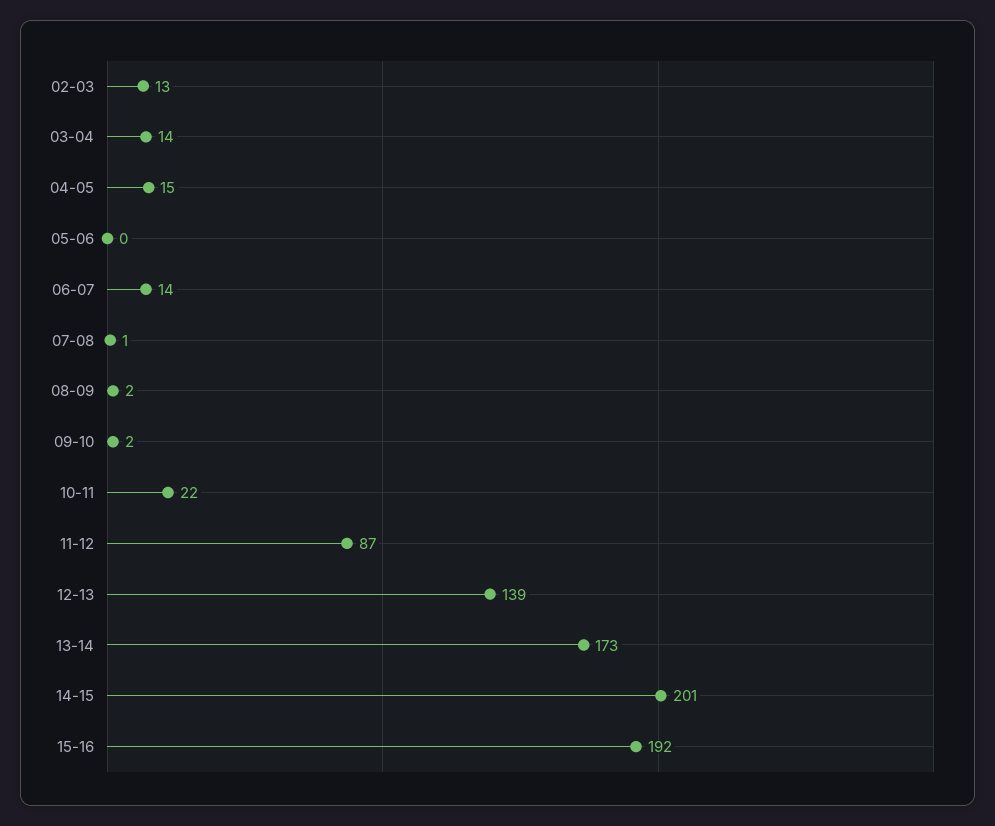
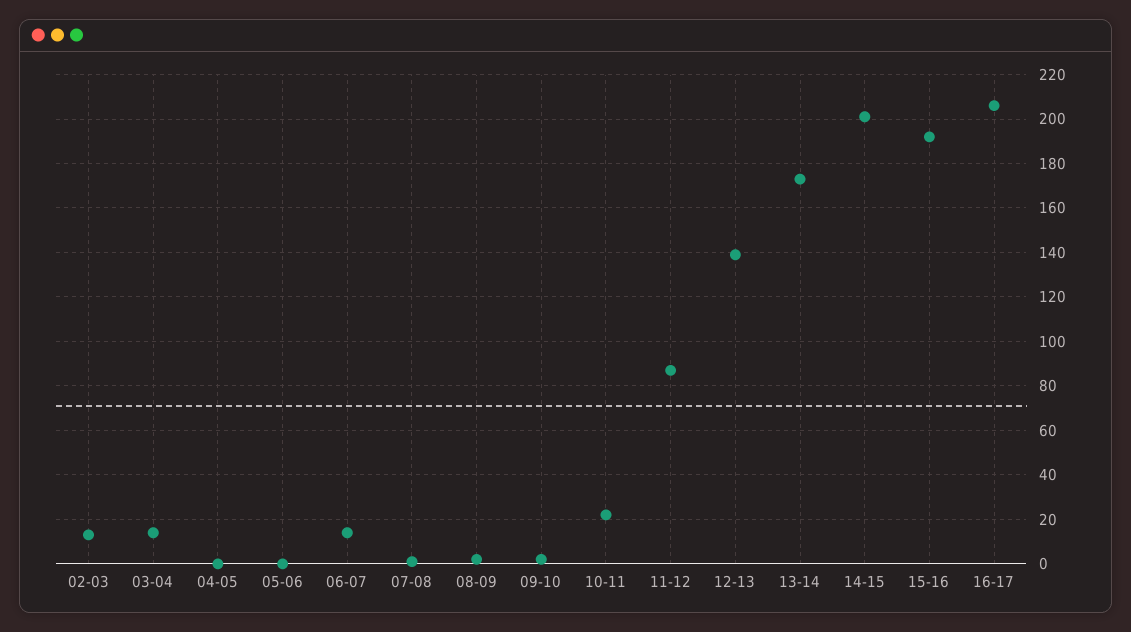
04-05: 15 -> 0
16-17: none -> 205

